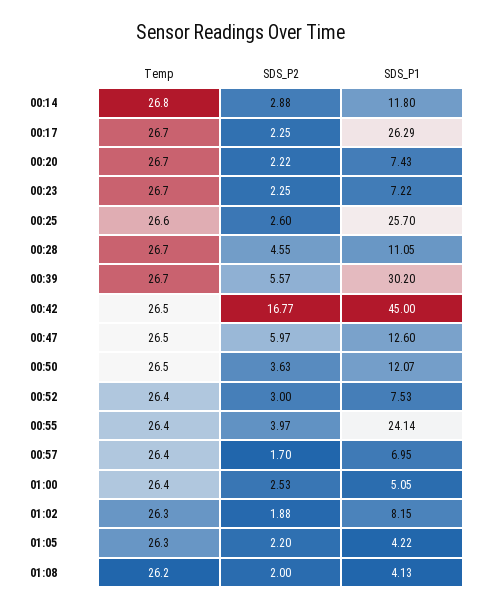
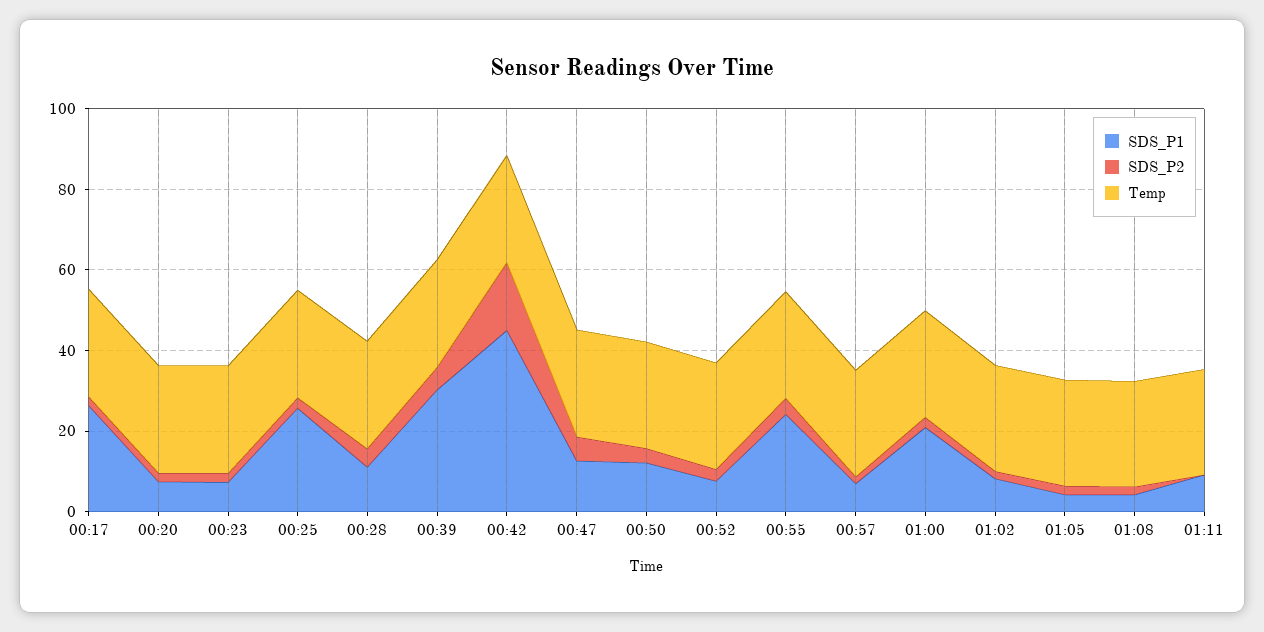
Temp, 00:14: 26.8 -> none
SDS_P2, 00:14: 2.88 -> none
SDS_P1, 00:14: 11.8 -> none
SDS_P1, 01:00: 5.05 -> 20
SDS_P1, 01:11: none -> 10
SDS_P2, 01:11: none -> 0
Temp, 01:11: none -> 25

